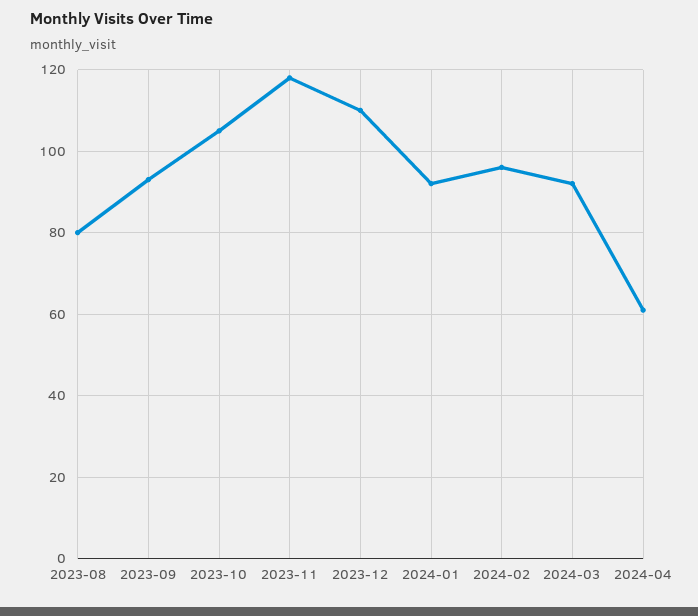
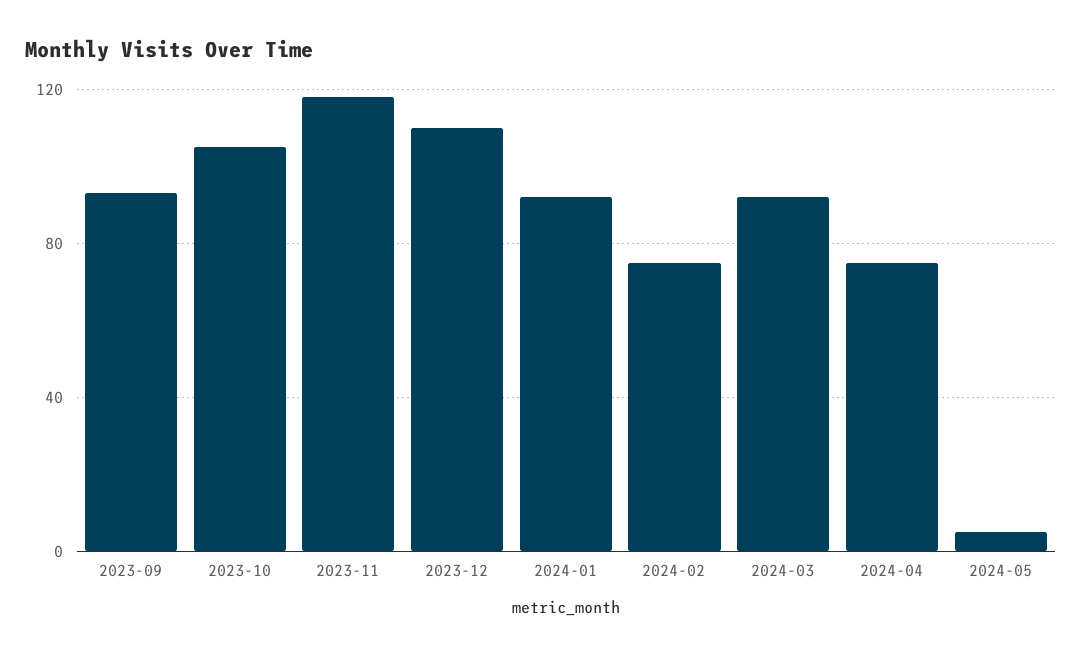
2023-08: 80 -> none
2024-02: 95 -> 75
2024-04: 60 -> 75
2024-05: none -> 5

